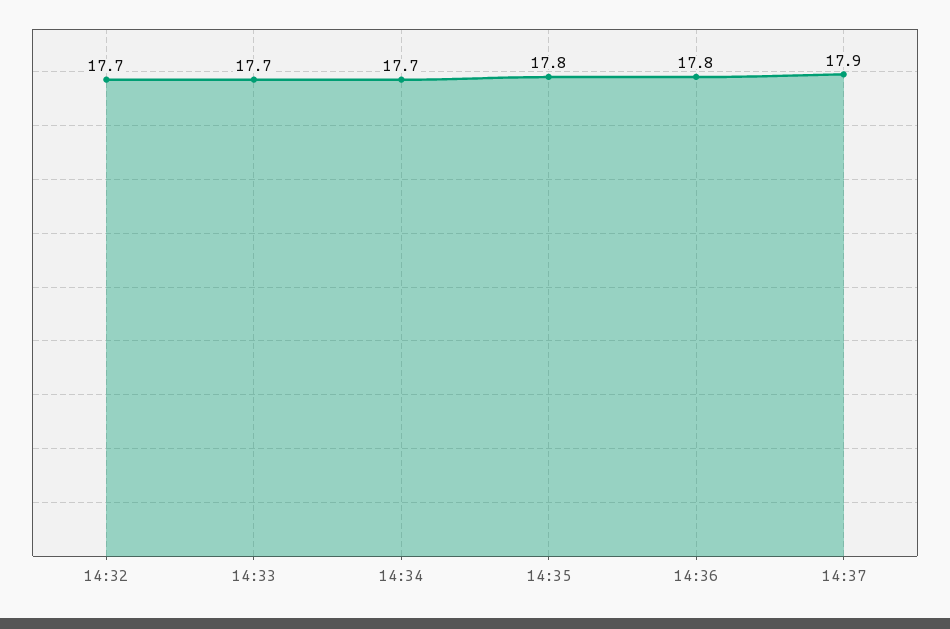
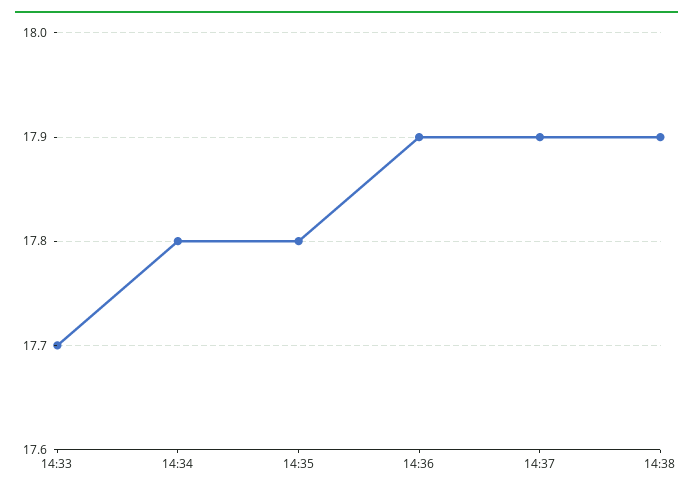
14:32: 17.7 -> none
14:34: 17.7 -> 17.8
14:36: 17.8 -> 17.9
14:38: none -> 17.9

